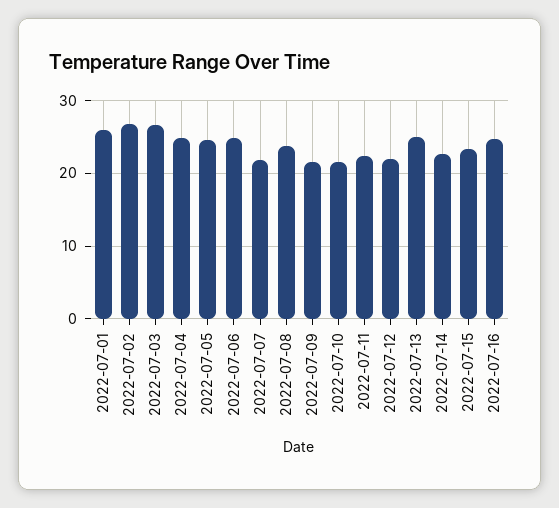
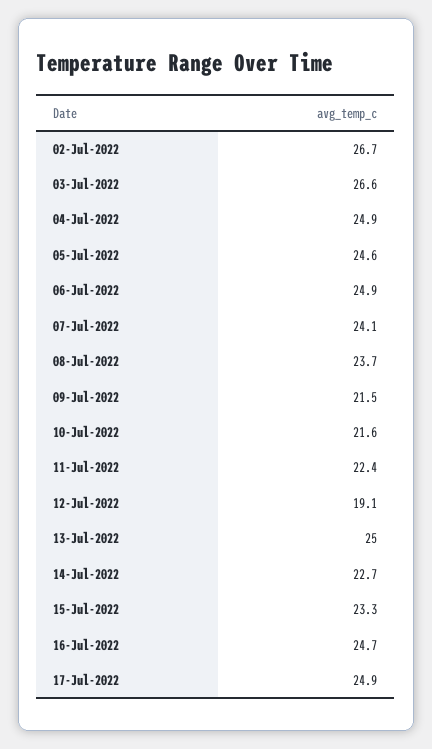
2022-07-01: 26 -> none
2022-07-07: 22 -> 24.1
2022-07-12: 22 -> 19.1
17-Jul-2022: none -> 24.9

